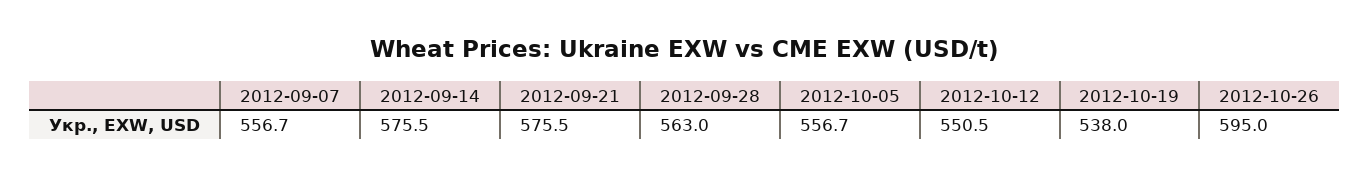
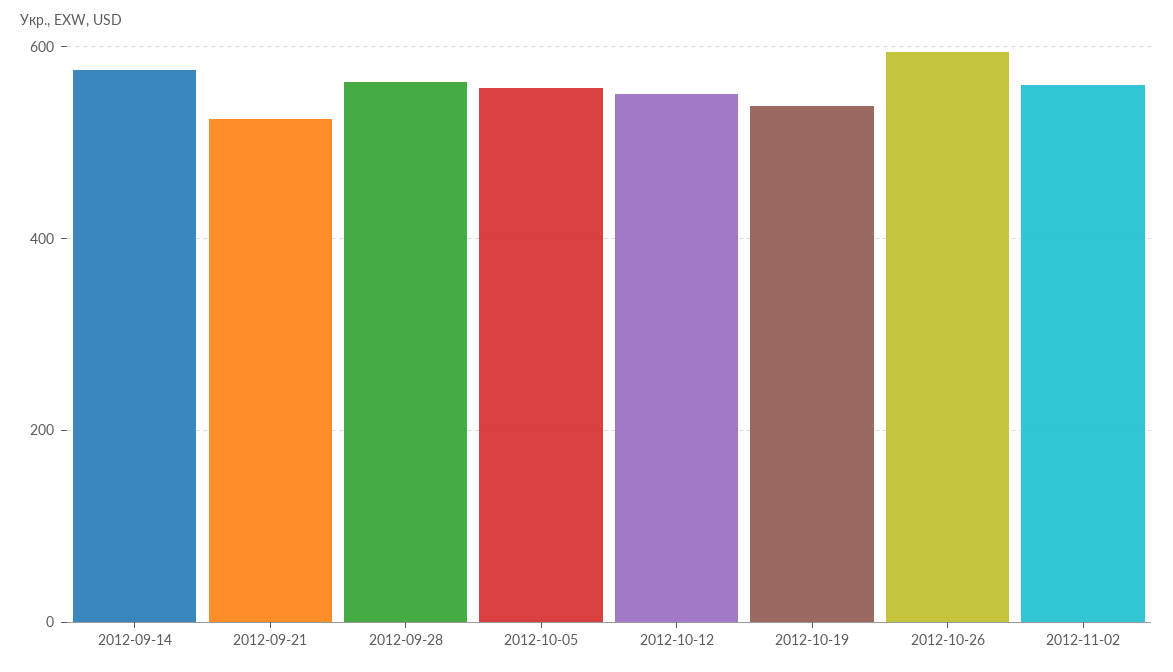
2012-09-07: 556.7 -> none
2012-09-21: 575.5 -> 520
2012-11-02: none -> 560

